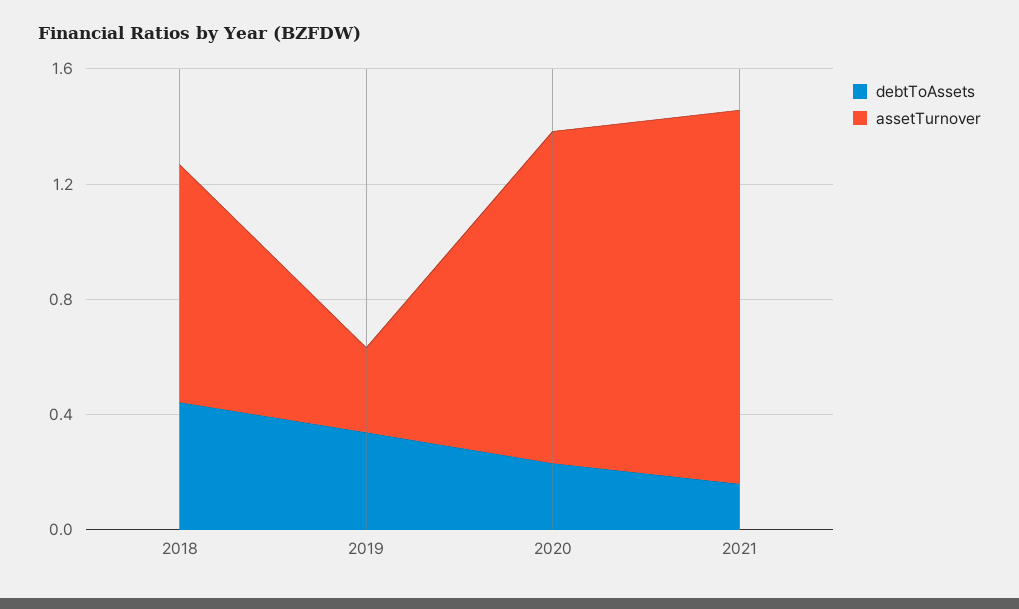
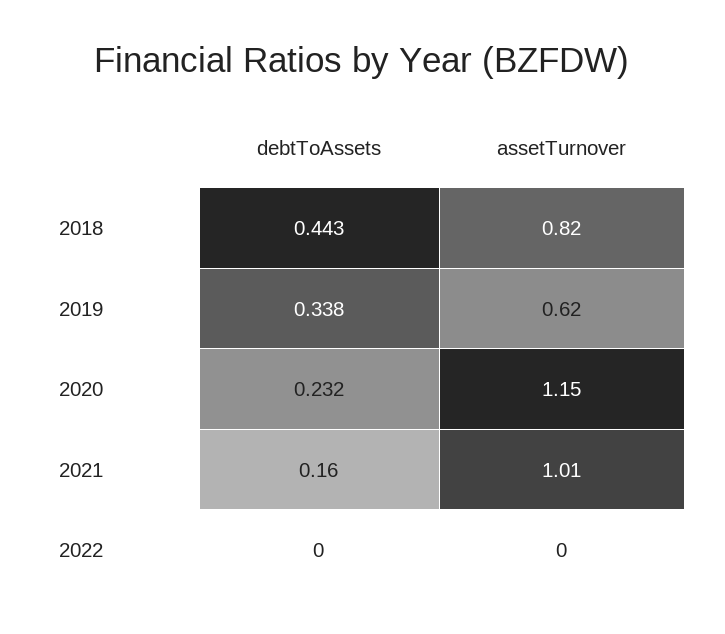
assetTurnover, 2019: 0.3 -> 0.62
assetTurnover, 2021: 1.3 -> 1.01
debtToAssets, 2022: none -> 0
assetTurnover, 2022: none -> 0

